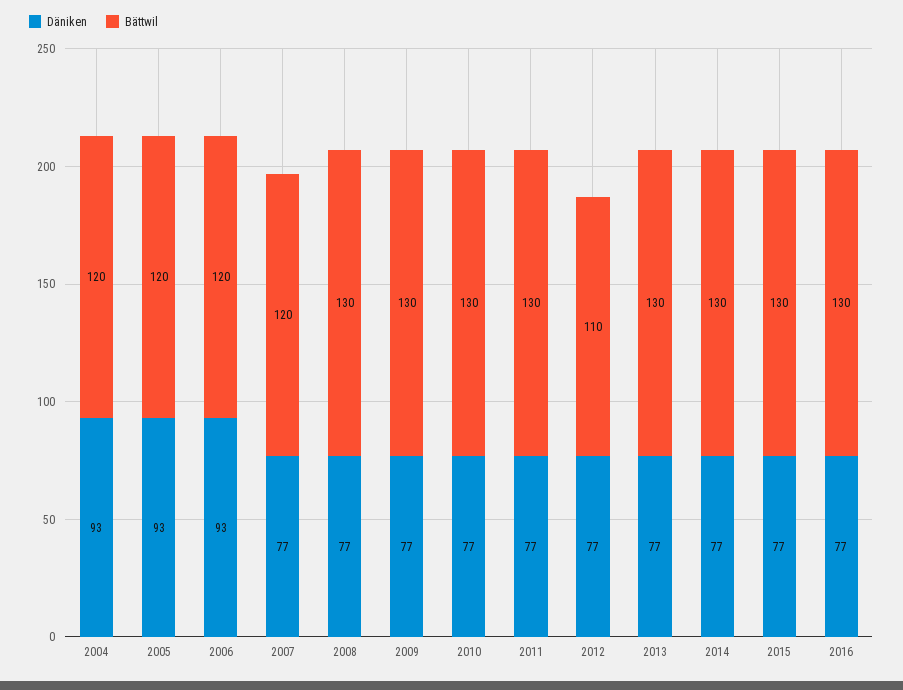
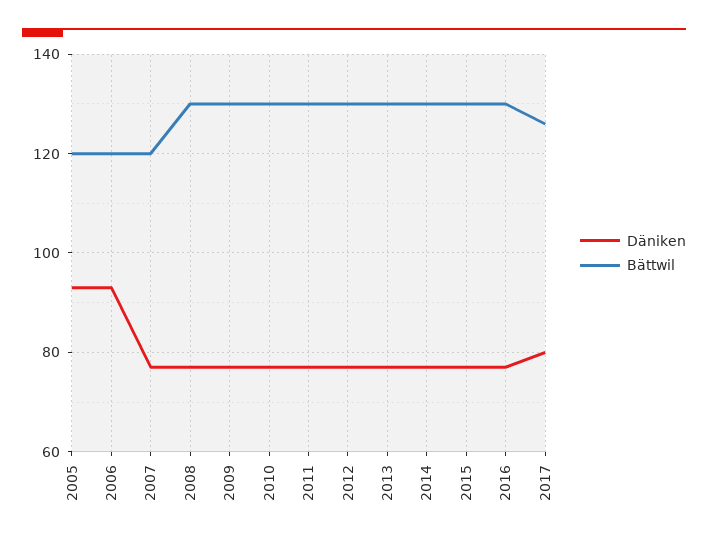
Däniken, 2004: 93 -> none
Bättwil, 2004: 120 -> none
Bättwil, 2012: 110 -> 130
Däniken, 2017: none -> 80
Bättwil, 2017: none -> 125

